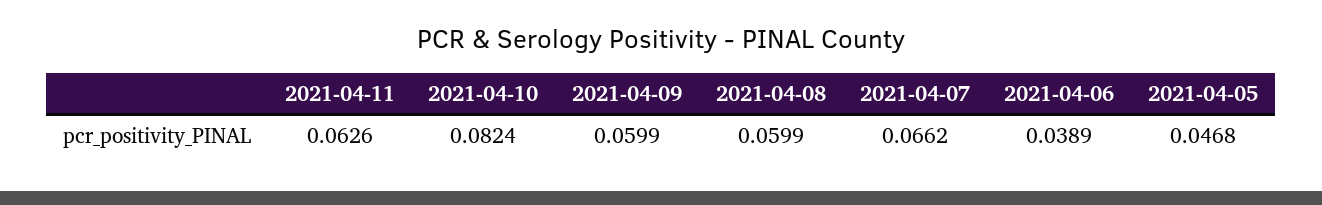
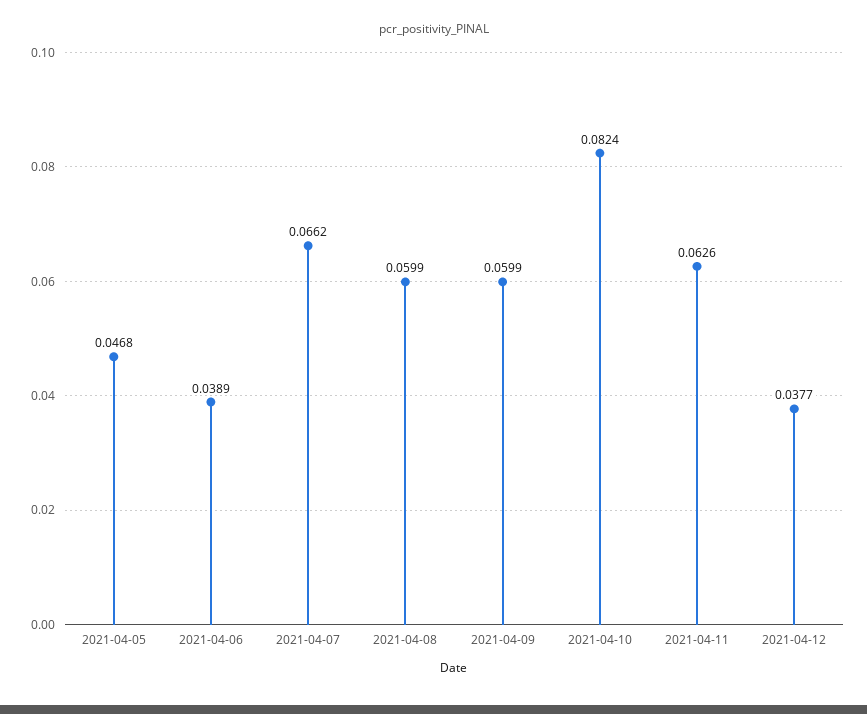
2021-04-12: none -> 0.0377

